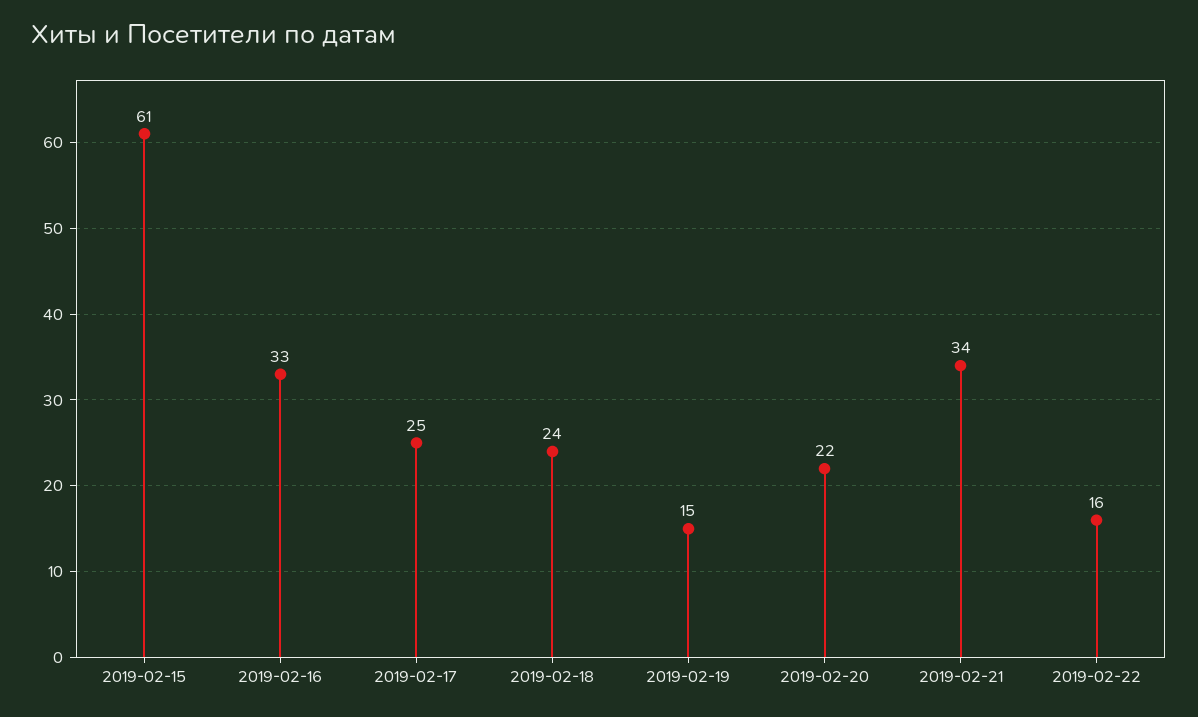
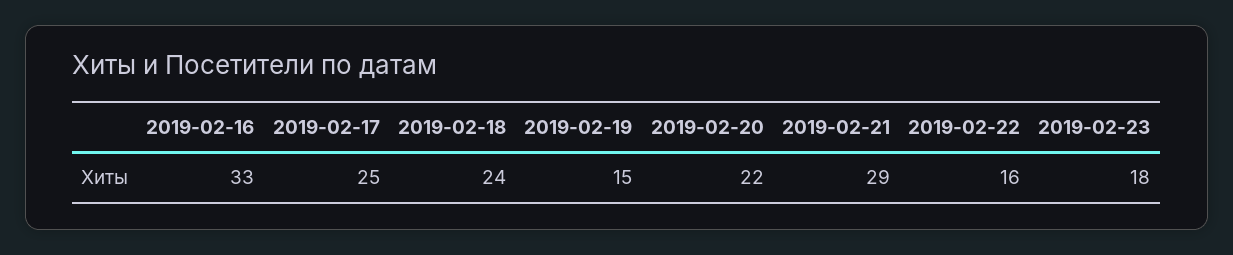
2019-02-15: 61 -> none
2019-02-21: 34 -> 29
2019-02-23: none -> 18

